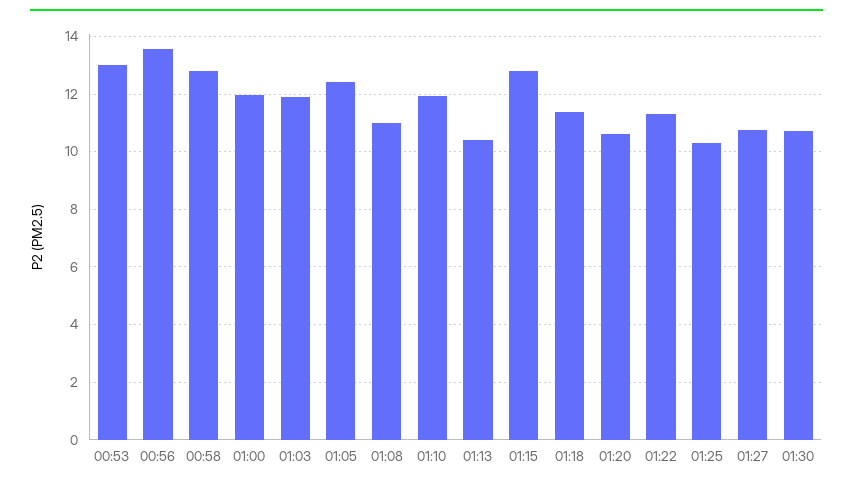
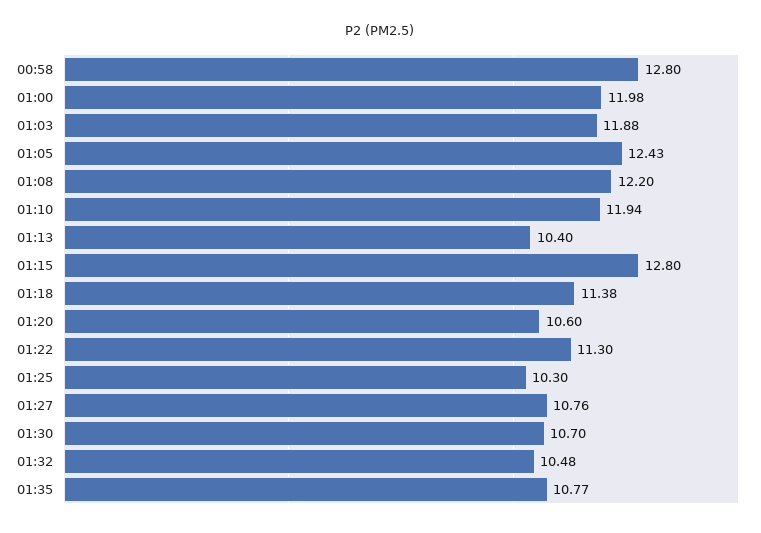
00:53: 13 -> none
00:56: 13.5 -> none
01:08: 11 -> 12.2
01:32: none -> 10.48
01:35: none -> 10.77

